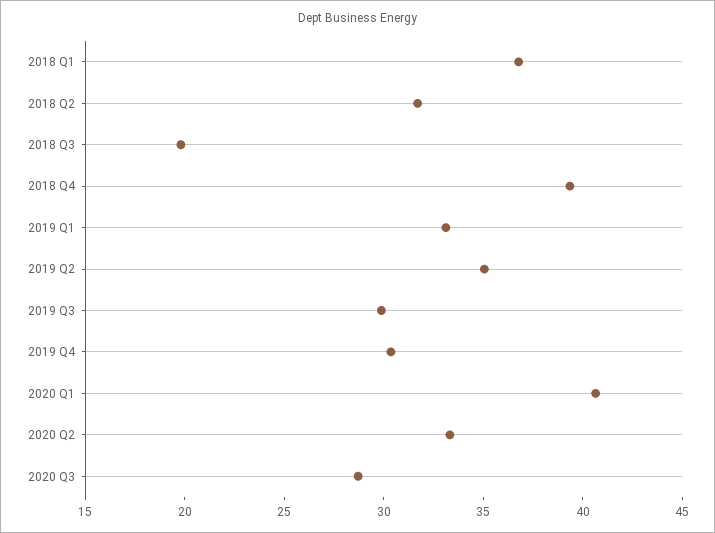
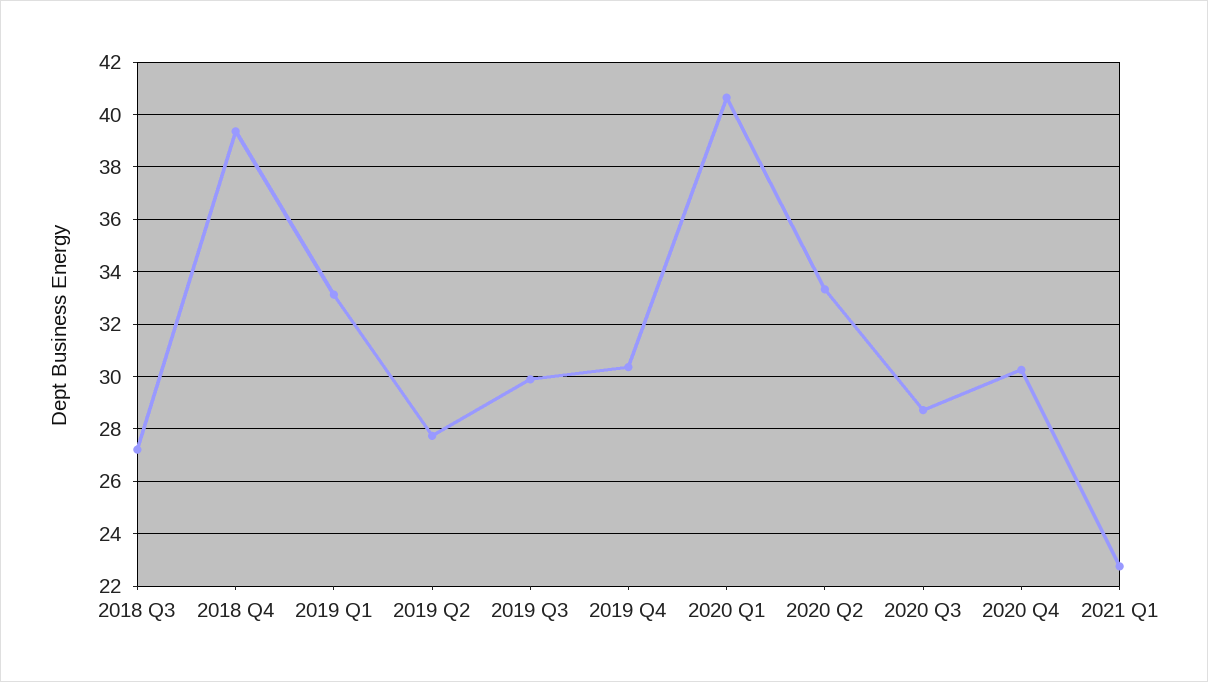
2018 Q1: 37 -> none
2018 Q2: 32 -> none
2018 Q3: 20 -> 27.25
2019 Q2: 35 -> 27.75
2020 Q4: none -> 30.25
2021 Q1: none -> 22.75

